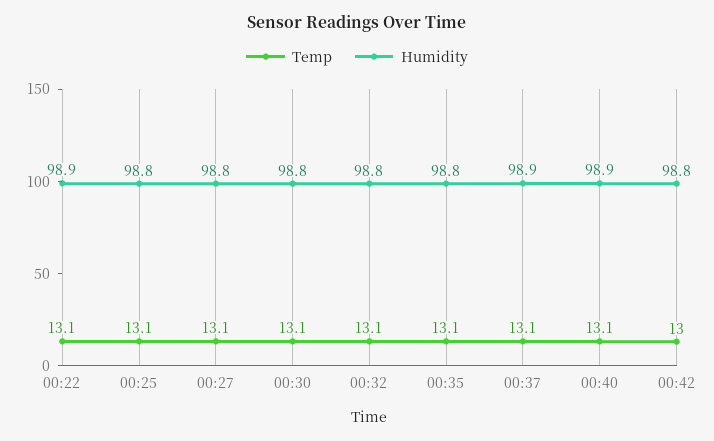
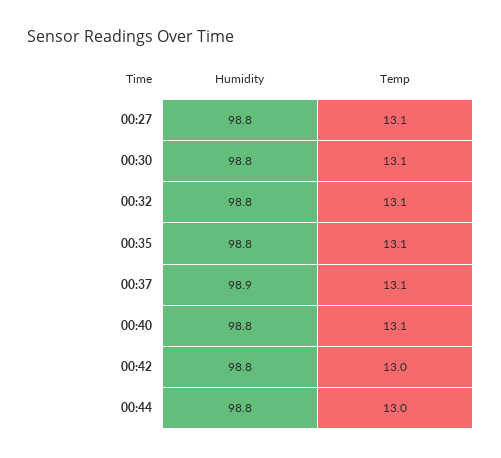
Temp, 00:22: 13.1 -> none
Humidity, 00:22: 98.9 -> none
Temp, 00:25: 13.1 -> none
Humidity, 00:25: 98.8 -> none
Humidity, 00:40: 98.9 -> 98.8
Humidity, 00:44: none -> 98.8
Temp, 00:44: none -> 13

